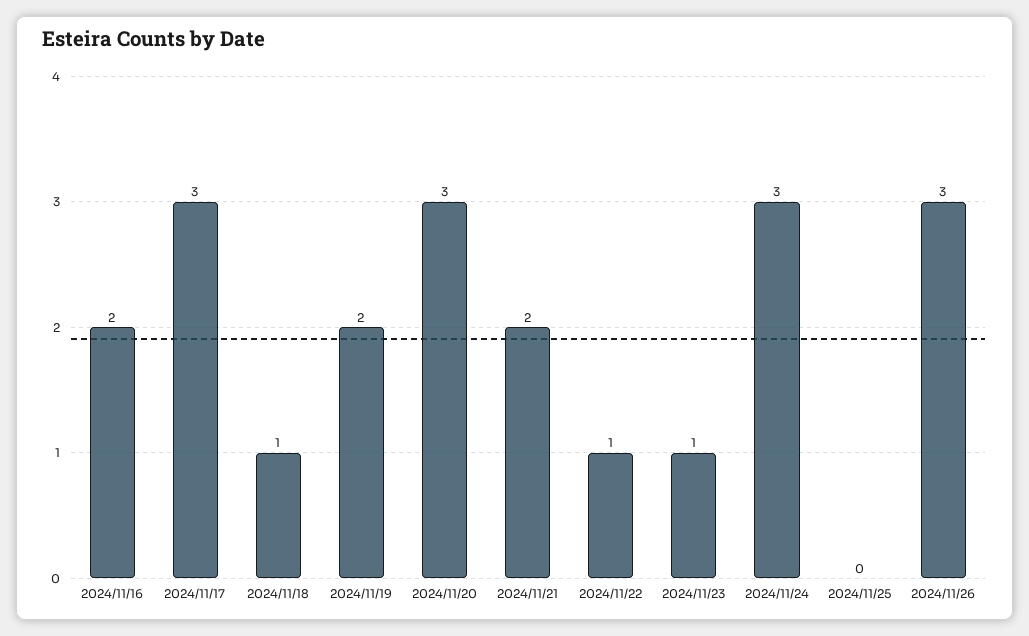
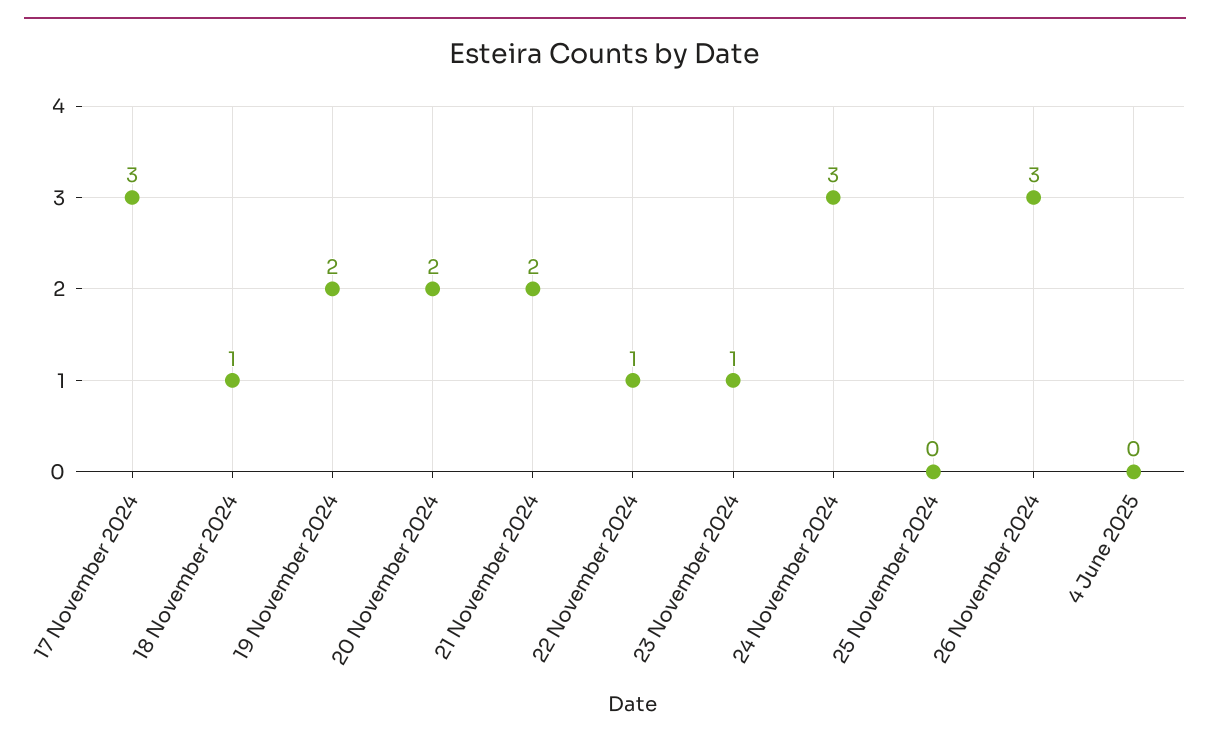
2024/11/16: 2 -> none
2024/11/20: 3 -> 2
4 June 2025: none -> 0

